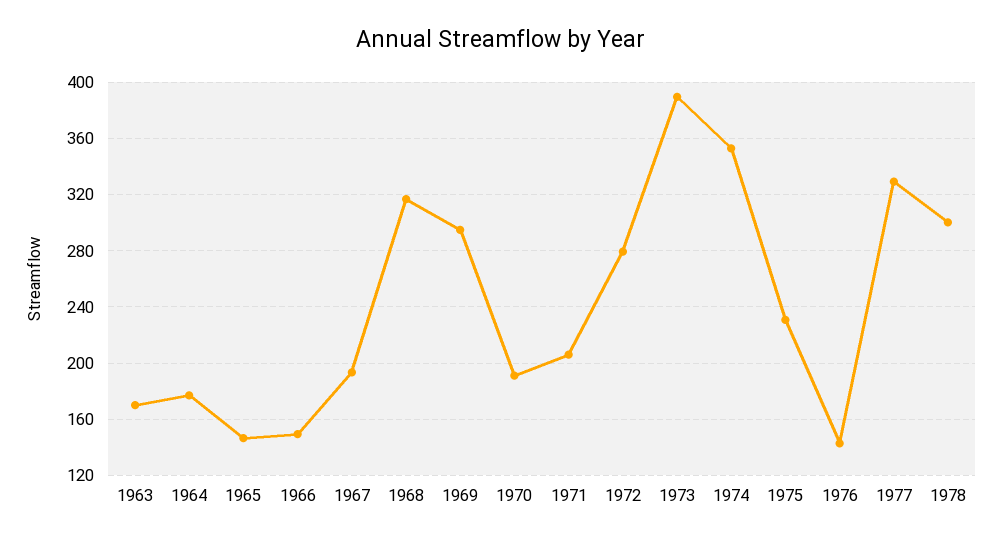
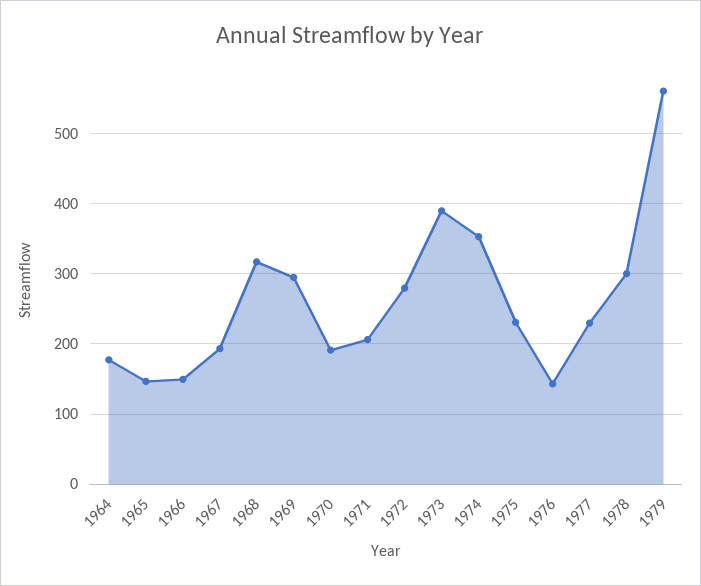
1963: 170 -> none
1977: 330 -> 230
1979: none -> 560

